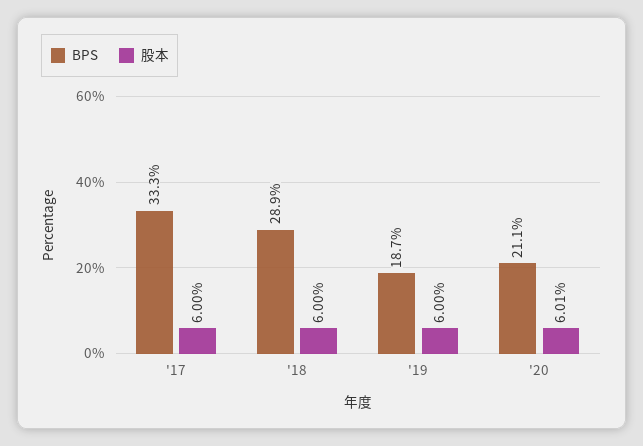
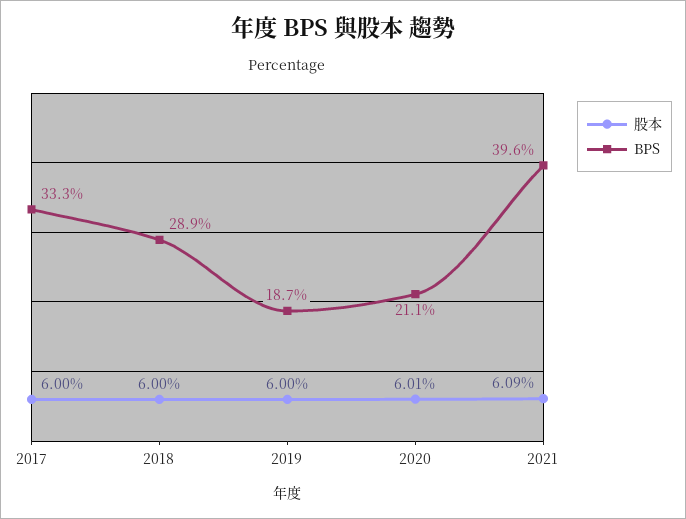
股本, 2021: none -> 6.09
BPS, 2021: none -> 39.6

